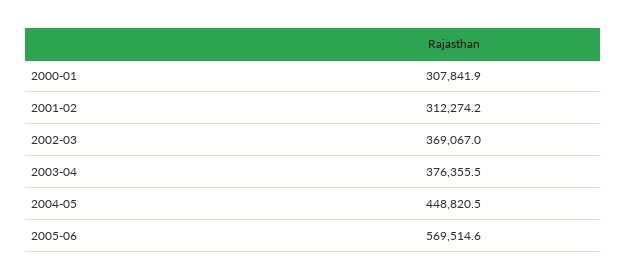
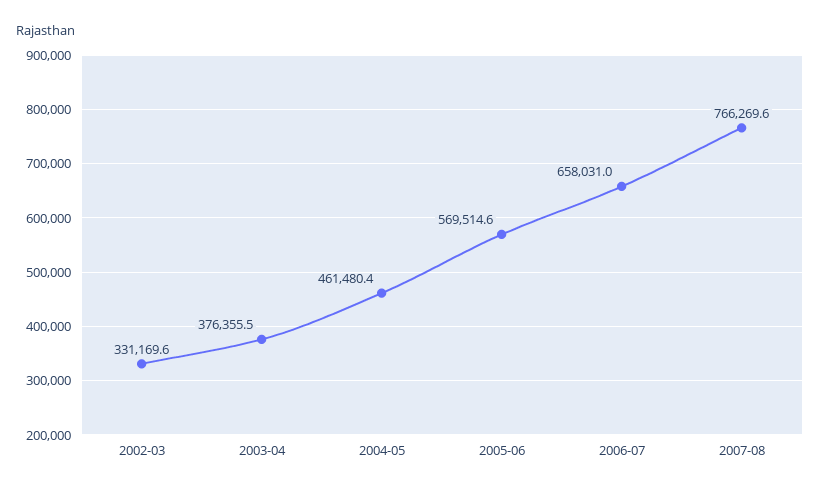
2000-01: 307841.9 -> none
2001-02: 312274.2 -> none
2002-03: 369067 -> 331169.6
2004-05: 448820.5 -> 461480.4
2006-07: none -> 658031
2007-08: none -> 766269.6

